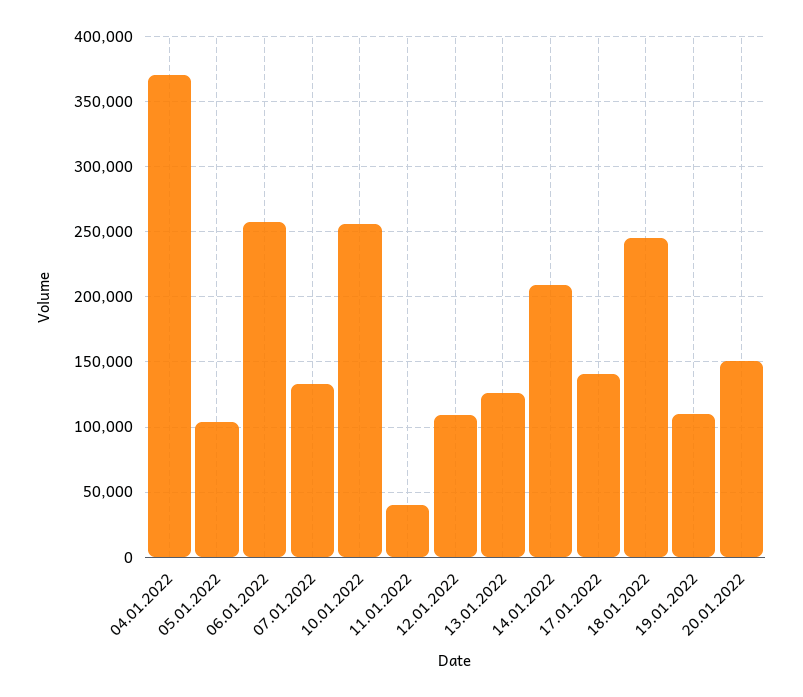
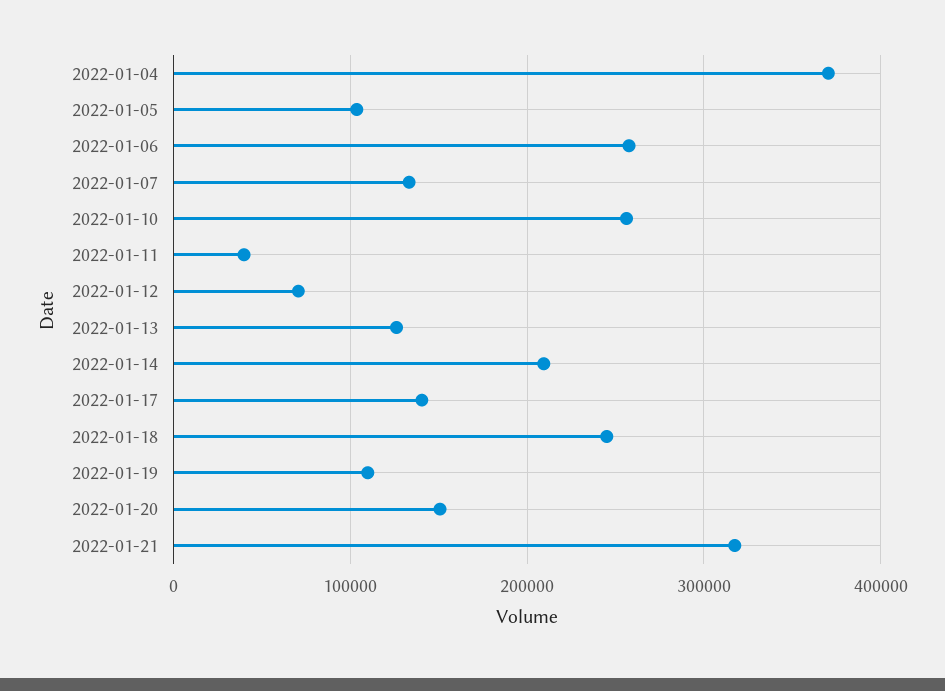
12.01.2022: 110000 -> 70000
2022-01-21: none -> 320000

